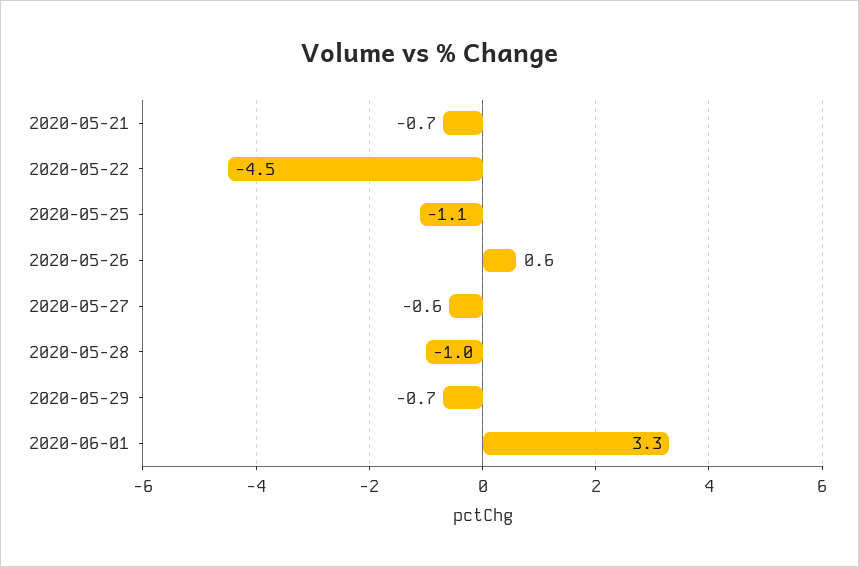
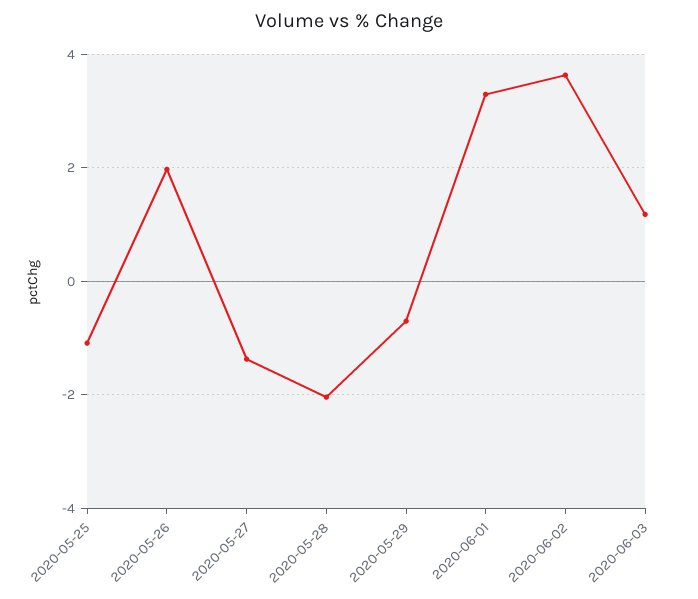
2020-05-21: -0.7 -> none
2020-05-22: -4.5 -> none
2020-05-26: 0.6 -> 2
2020-05-27: -0.6 -> -1.4
2020-05-28: -1 -> -2
2020-06-02: none -> 3.6
2020-06-03: none -> 1.2

